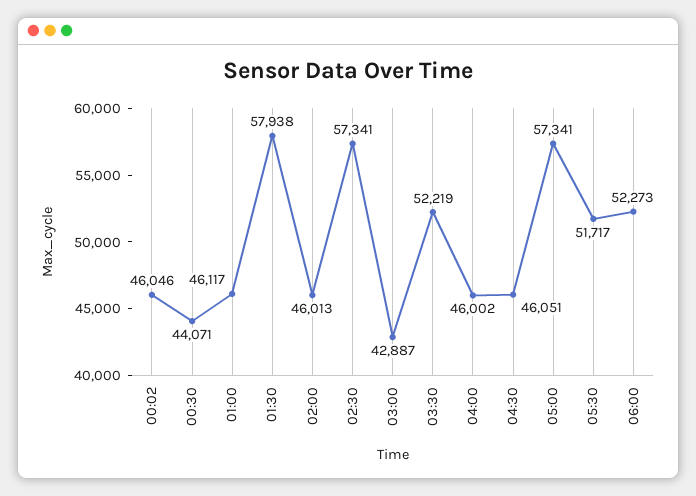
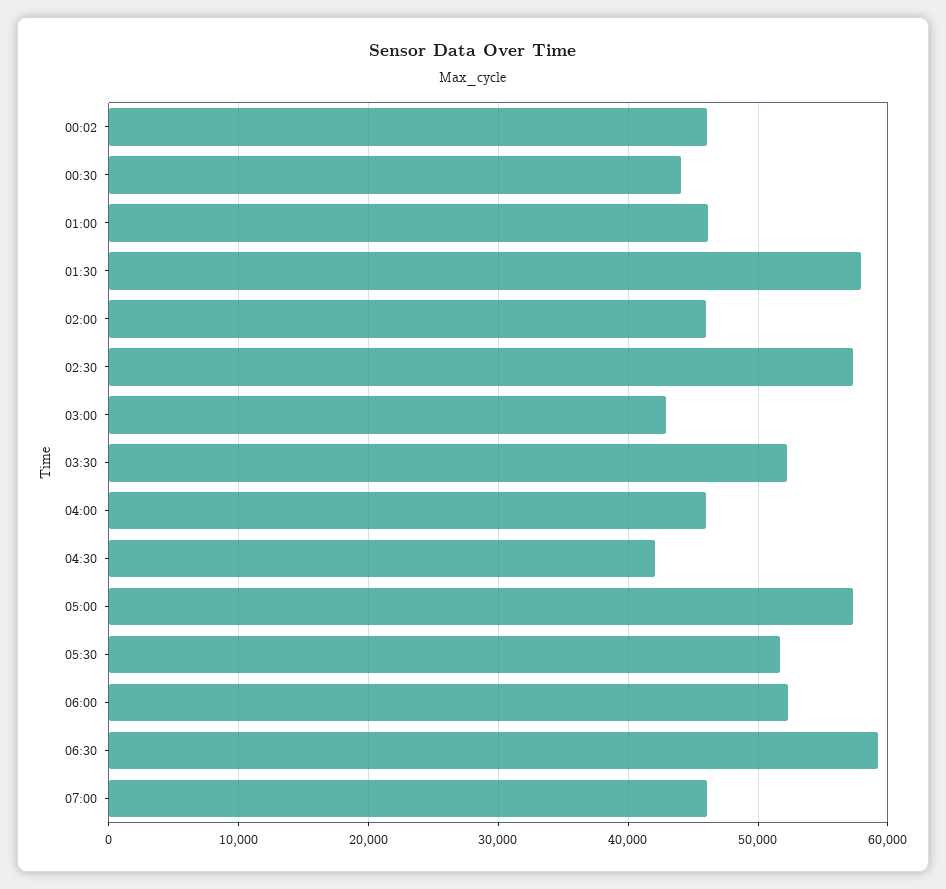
04:30: 46051 -> 42000
06:30: none -> 59000
07:00: none -> 46000

